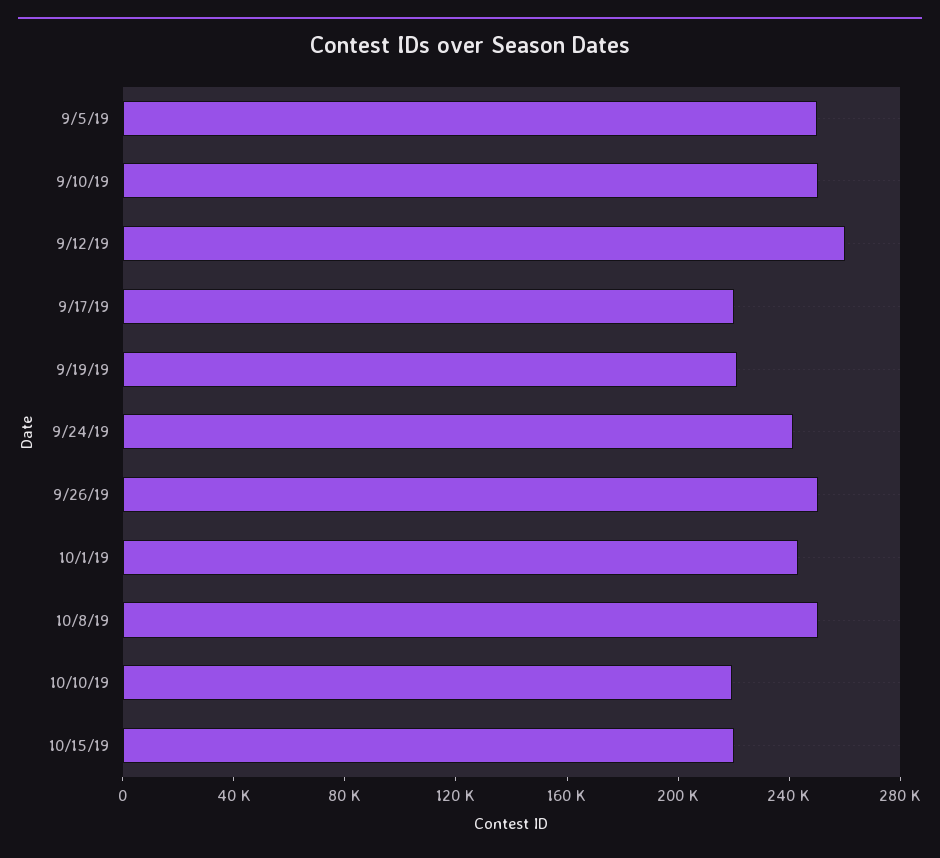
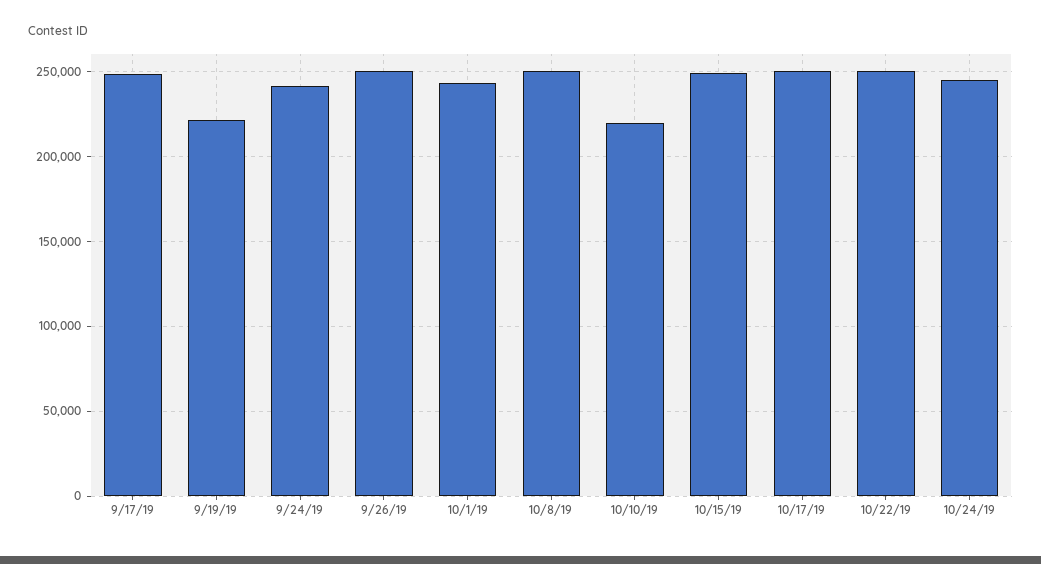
9/5/19: 250000 -> none
9/10/19: 250000 -> none
9/12/19: 260000 -> none
9/17/19: 220000 -> 250000
10/15/19: 220000 -> 250000
10/17/19: none -> 250000
10/22/19: none -> 250000
10/24/19: none -> 245000

